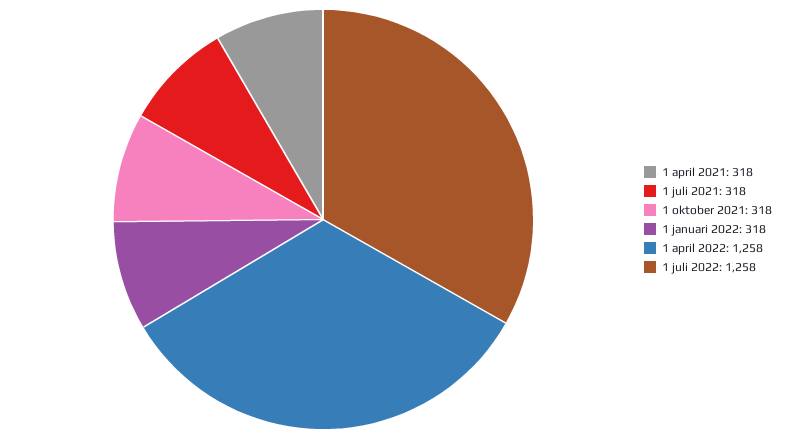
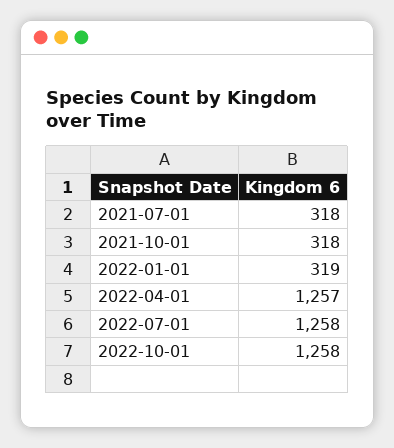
1 april 2021: 318 -> none
1 januari 2022: 318 -> 319
1 april 2022: 1258 -> 1257
2022-10-01: none -> 1258

